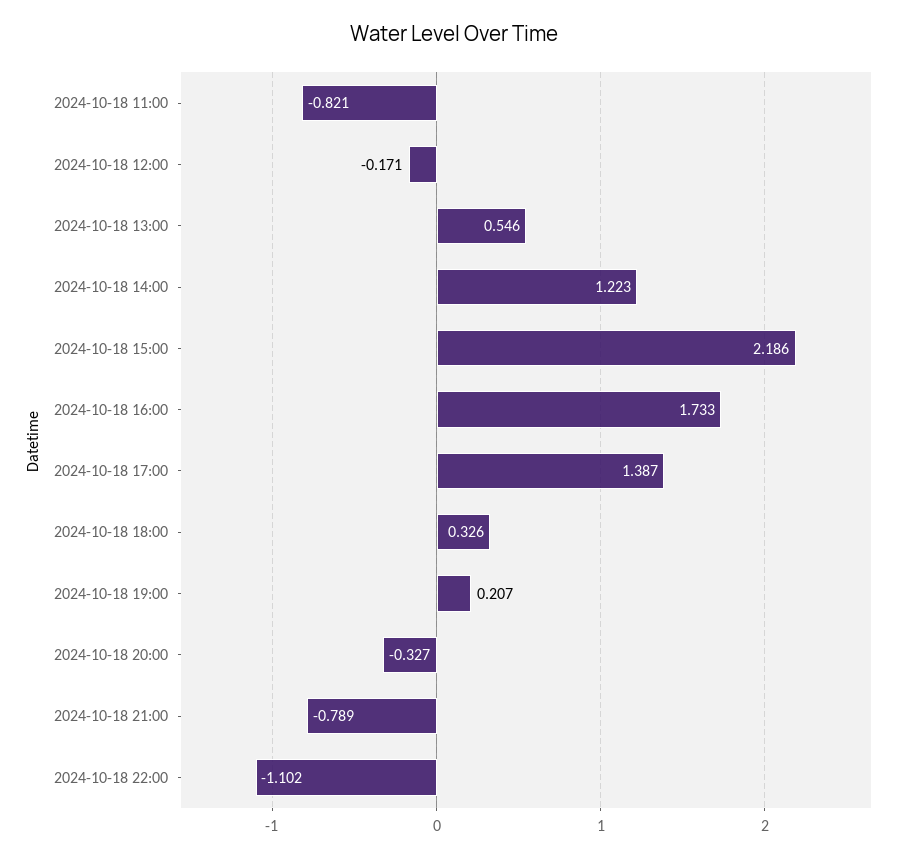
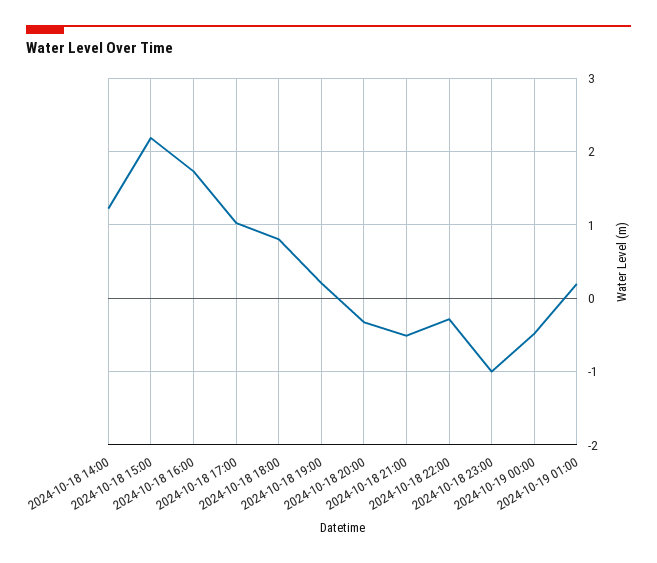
2024-10-18 11:00: -0.821 -> none
2024-10-18 12:00: -0.171 -> none
2024-10-18 13:00: 0.546 -> none
2024-10-18 17:00: 1.387 -> 1
2024-10-18 18:00: 0.326 -> 0.8
2024-10-18 21:00: -0.789 -> -0.5
2024-10-18 22:00: -1.102 -> -0.3
2024-10-18 23:00: none -> -1
2024-10-19 00:00: none -> -0.5
2024-10-19 01:00: none -> 0.2

